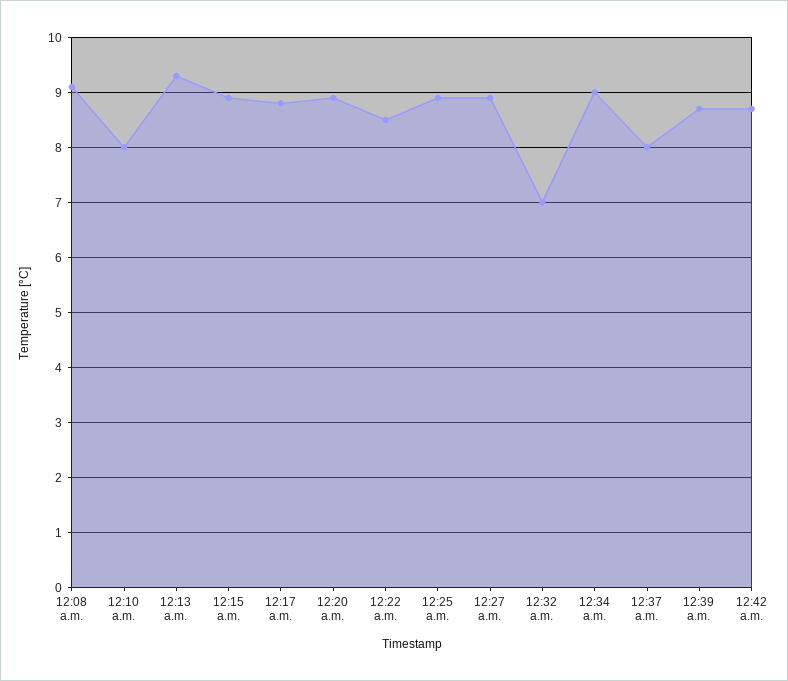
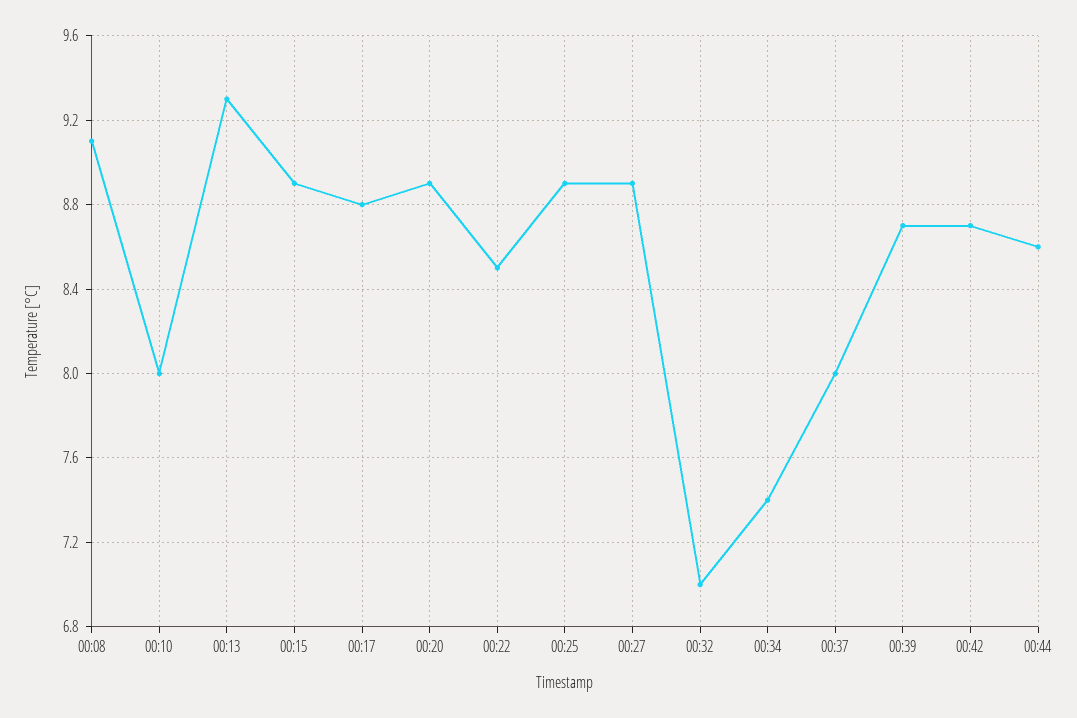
12:34 a.m.: 9 -> 7.4
00:44: none -> 8.6

